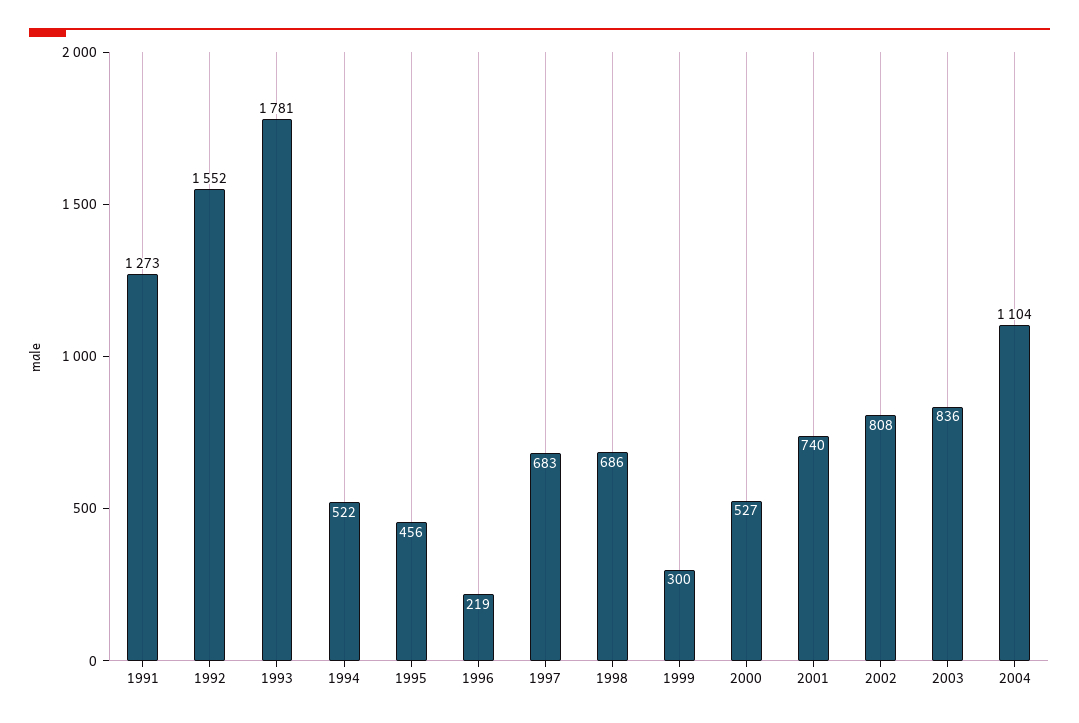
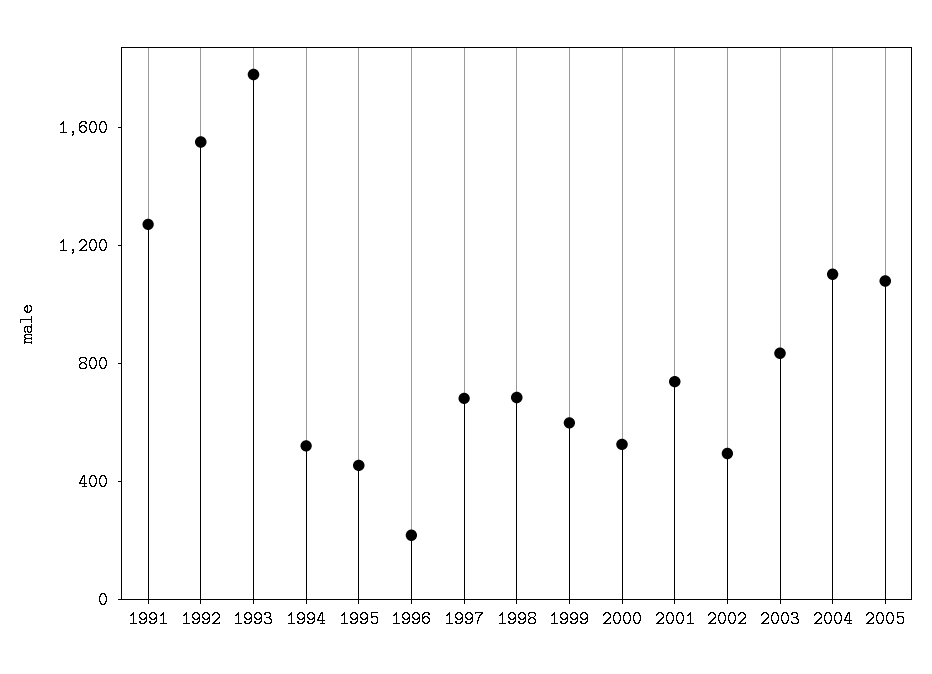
1999: 300 -> 600
2002: 808 -> 500
2005: none -> 1100

